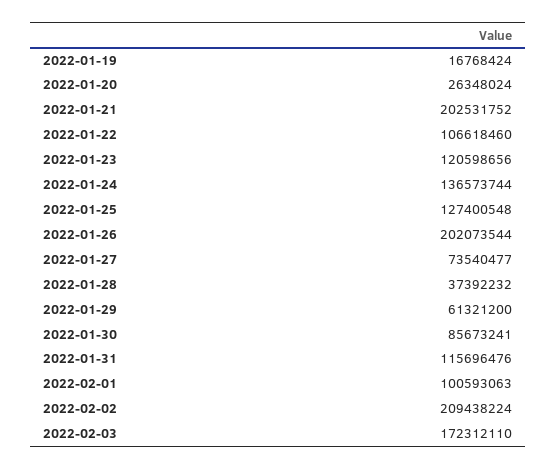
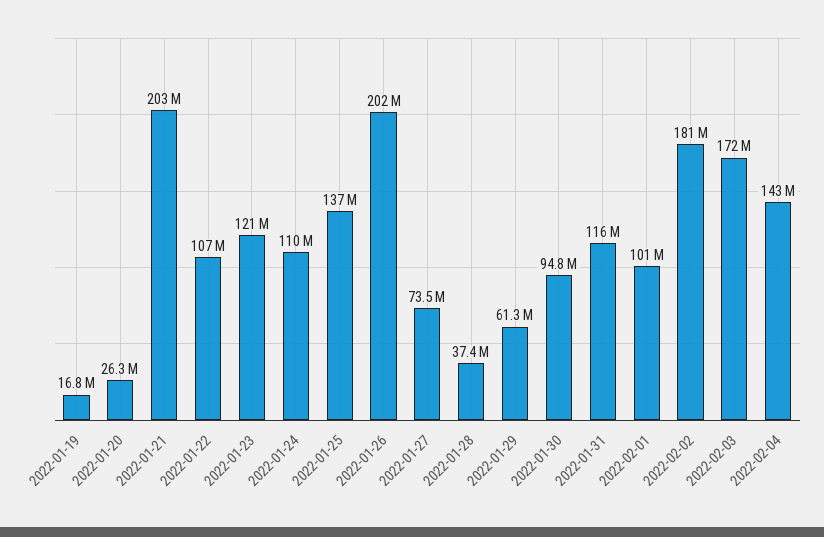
2022-01-24: 136573744 -> 110000000
2022-01-25: 127400548 -> 137000000
2022-01-30: 85673241 -> 94800000
2022-02-02: 209438224 -> 181000000
2022-02-04: none -> 143000000

